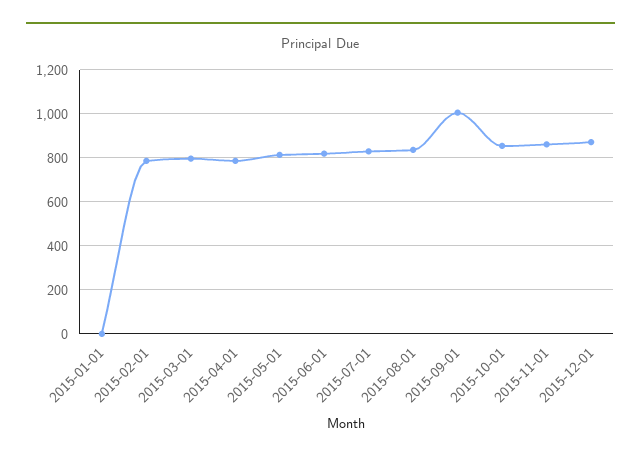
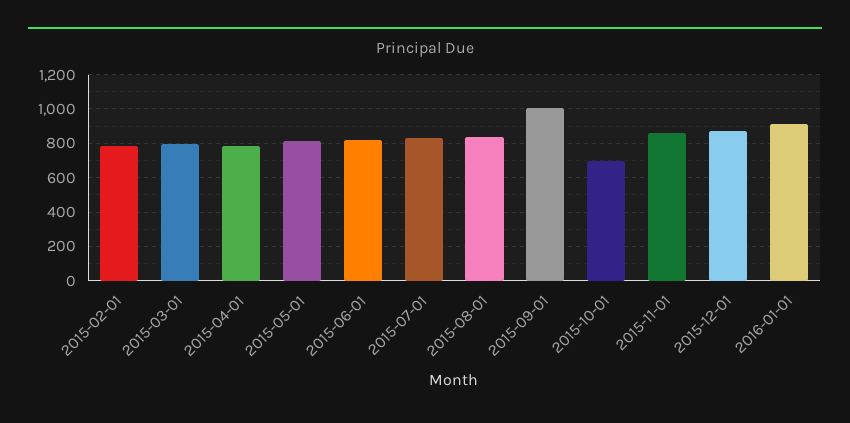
2015-01-01: 0 -> none
2015-10-01: 850 -> 700
2016-01-01: none -> 900

